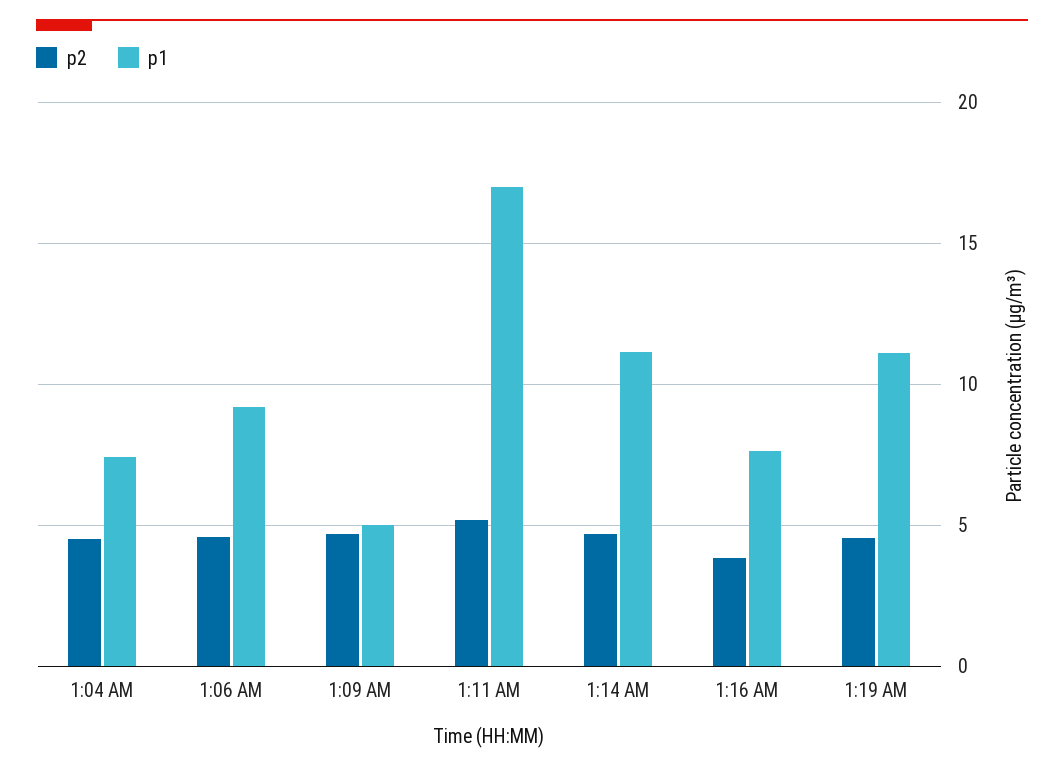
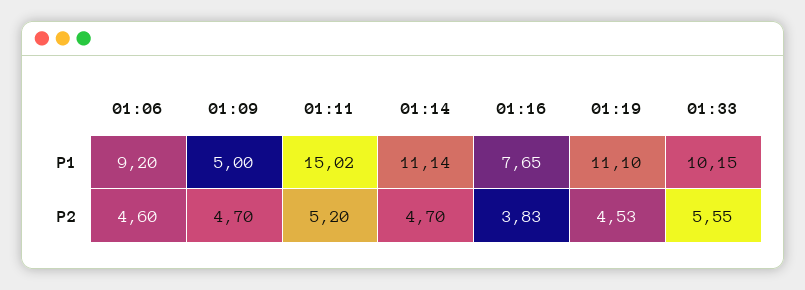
p2, 1:04 AM: 4.5 -> none
p1, 1:04 AM: 7.5 -> none
p1, 1:11 AM: 17 -> 15.02
p1, 01:33: none -> 10.15
p2, 01:33: none -> 5.55

